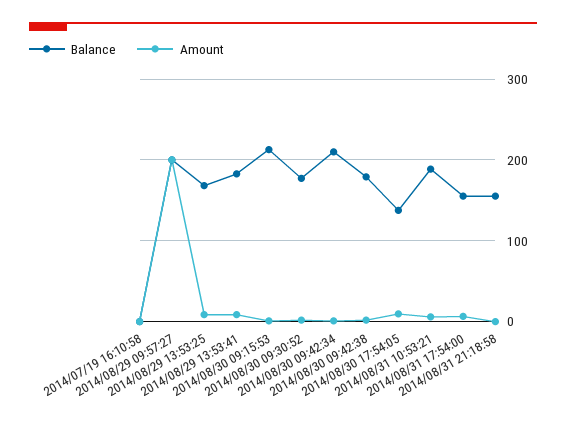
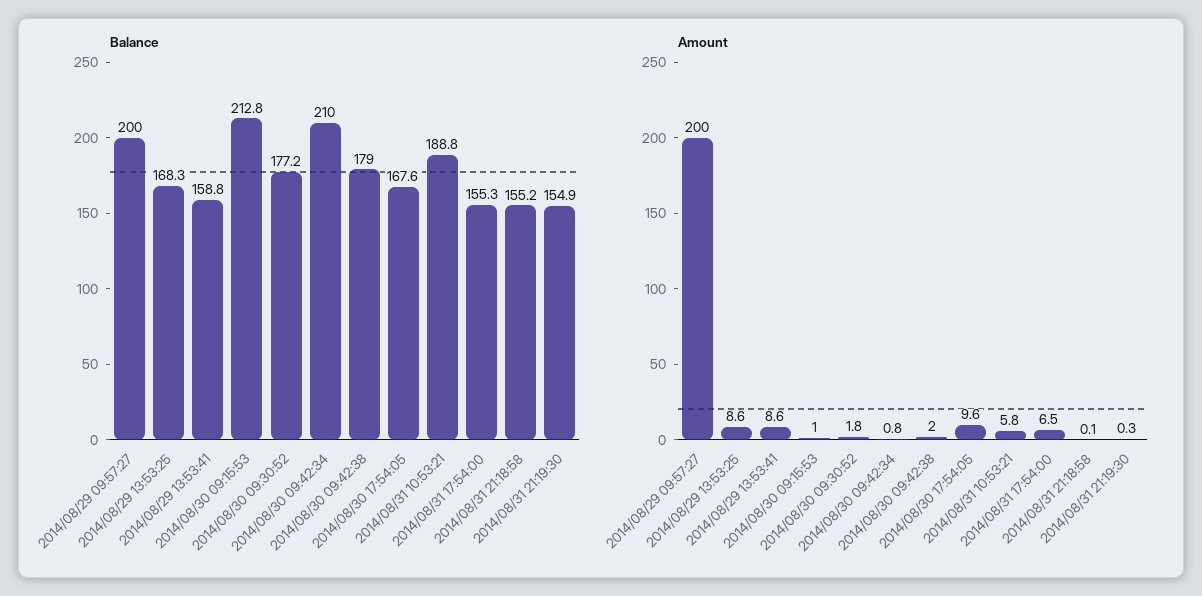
Balance, 2014/07/19 16:10:58: 0 -> none
Amount, 2014/07/19 16:10:58: 0 -> none
Balance, 2014/08/29 13:53:41: 180 -> 158.8
Balance, 2014/08/30 17:54:05: 140 -> 167.6
Balance, 2014/08/31 21:19:30: none -> 154.9
Amount, 2014/08/31 21:19:30: none -> 0.3

